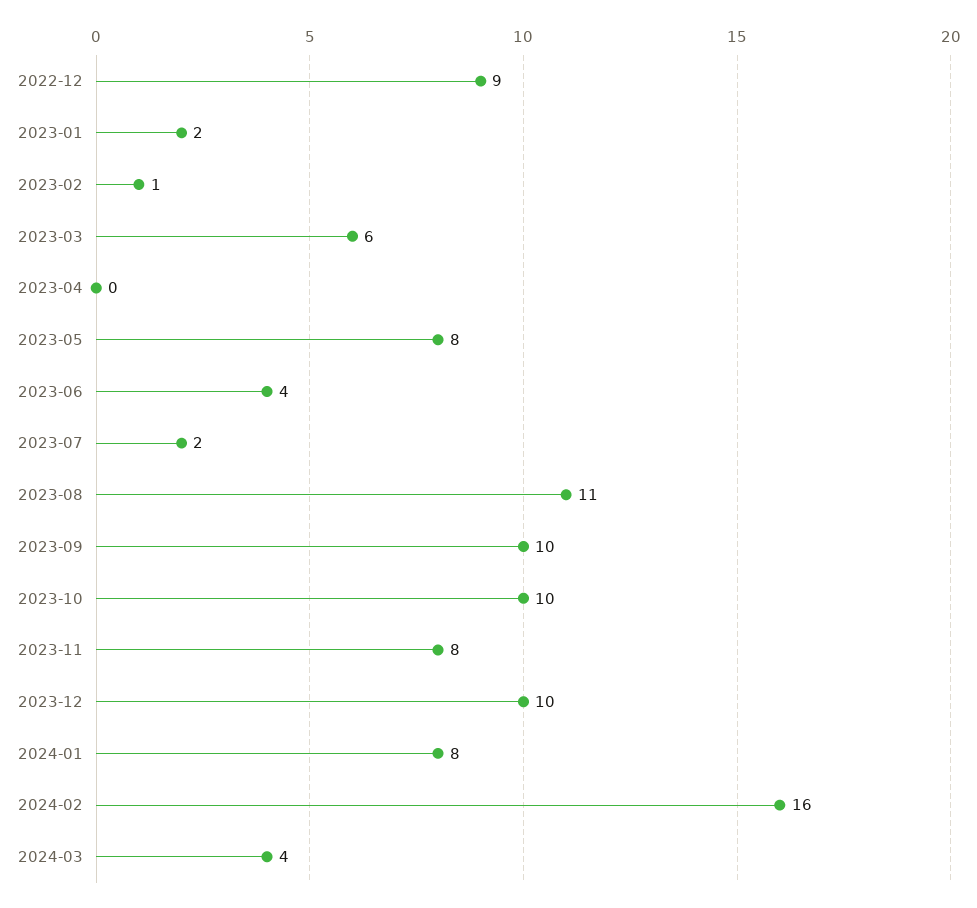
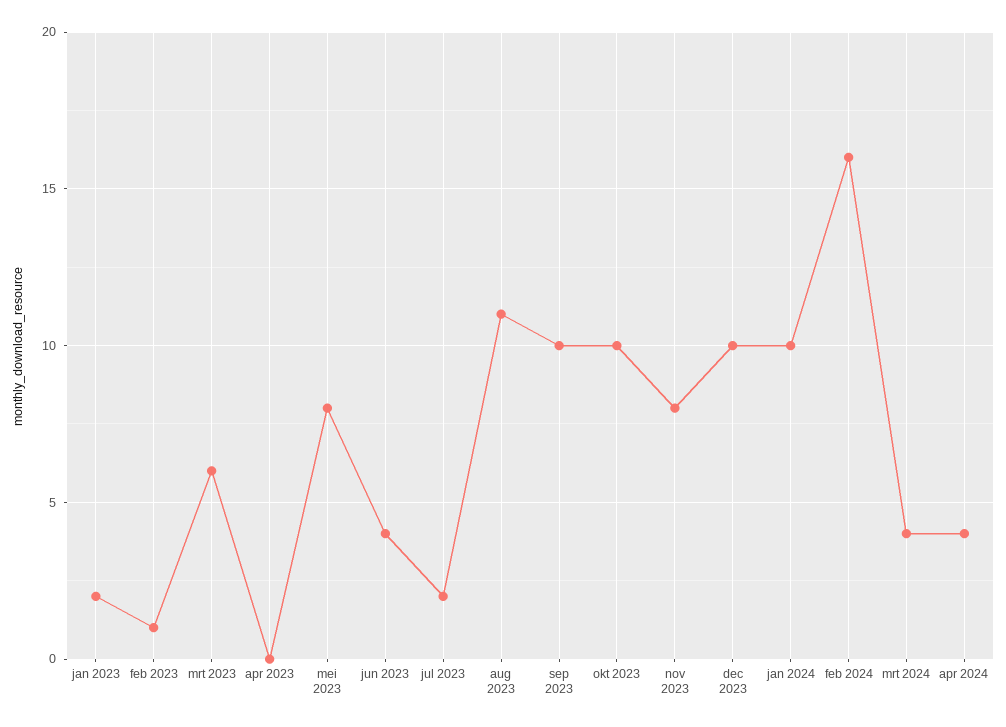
2022-12: 9 -> none
2024-01: 8 -> 10
apr 2024: none -> 4

